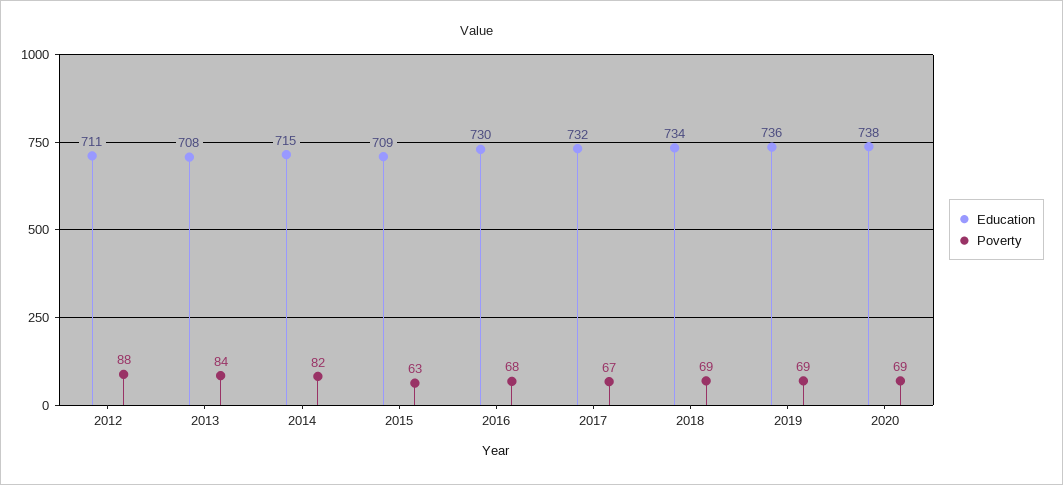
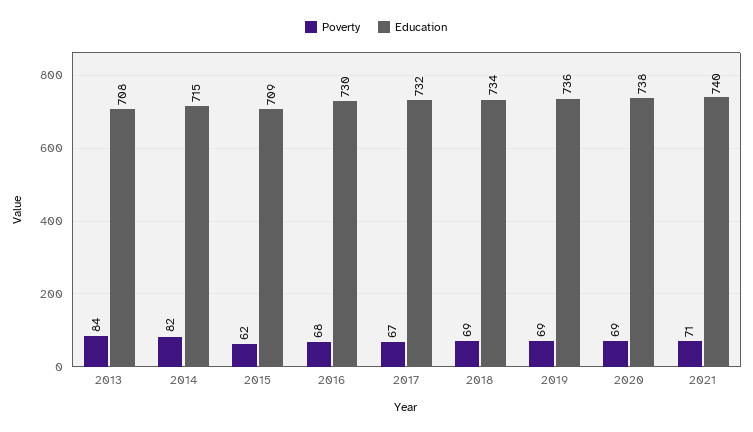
Education, 2012: 711 -> none
Poverty, 2012: 88 -> none
Poverty, 2015: 63 -> 62
Poverty, 2021: none -> 71
Education, 2021: none -> 740

